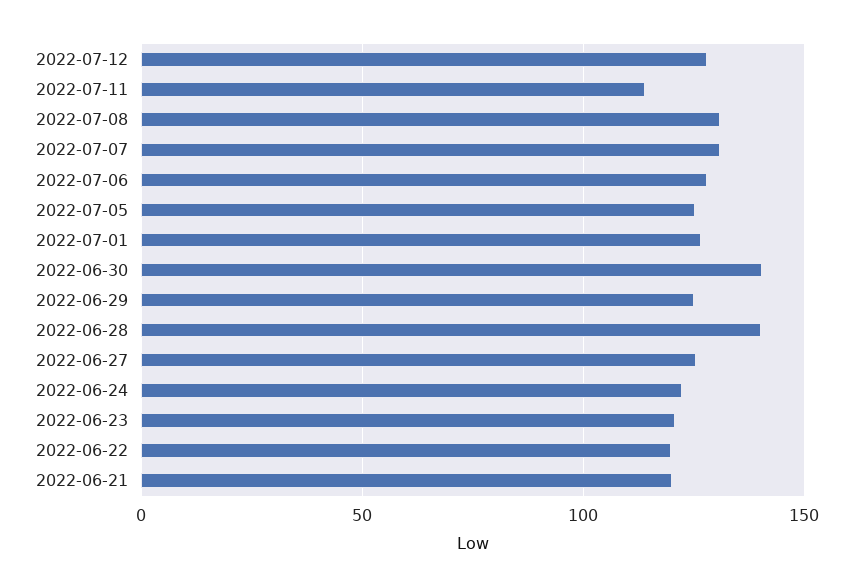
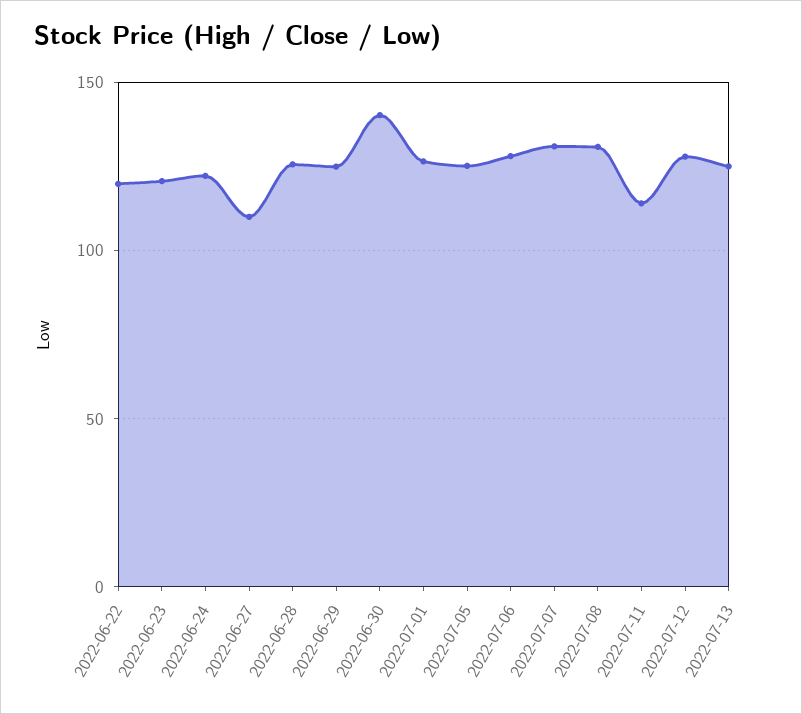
2022-06-28: 140 -> 125
2022-06-27: 125 -> 110
2022-06-21: 120 -> none
2022-07-13: none -> 125

